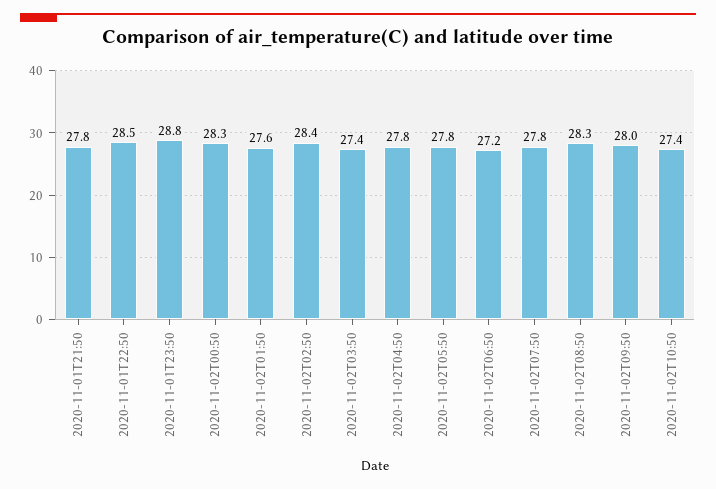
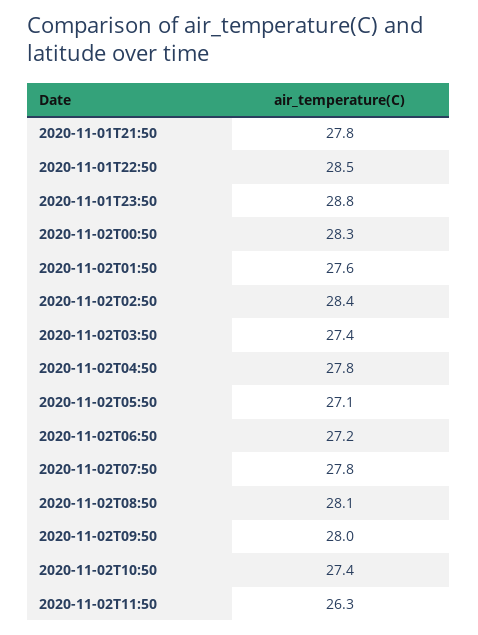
2020-11-02T05:50: 27.8 -> 27.1
2020-11-02T08:50: 28.3 -> 28.1
2020-11-02T11:50: none -> 26.3

